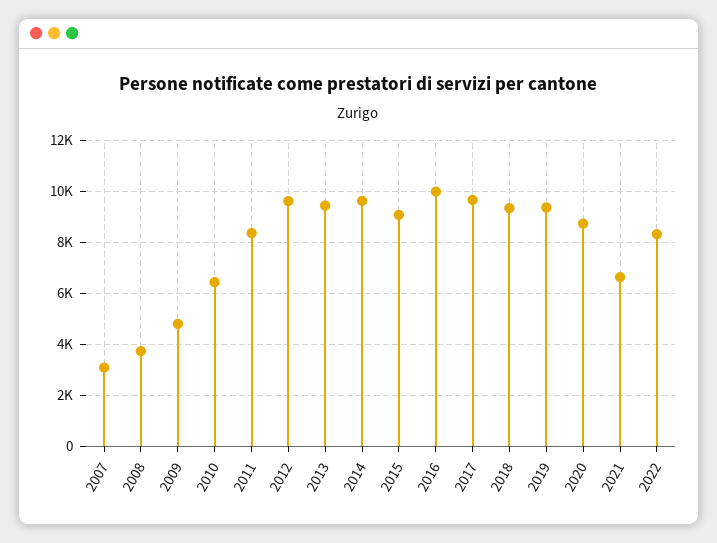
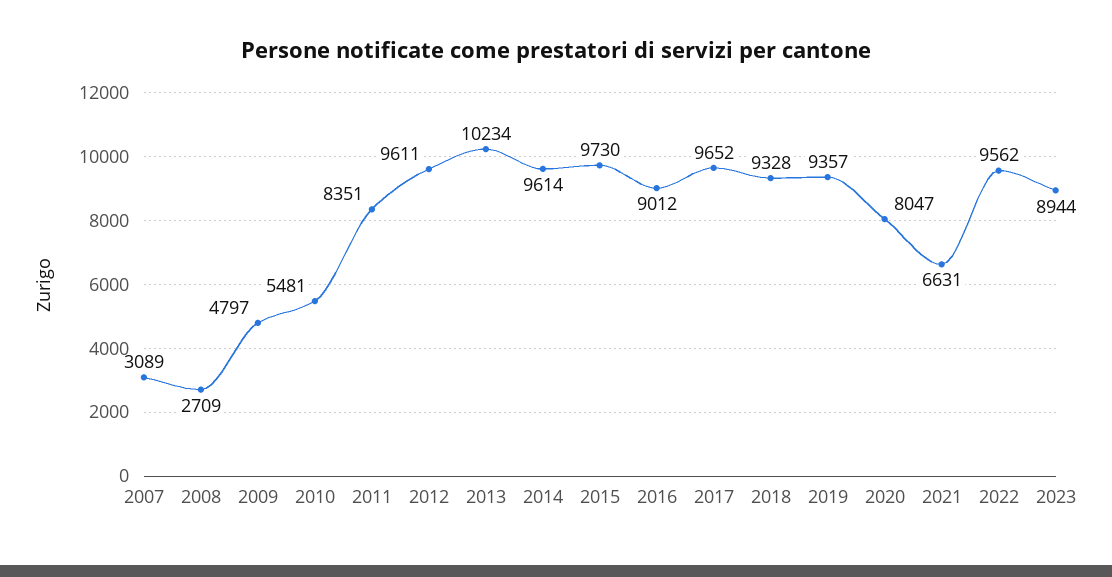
2008: 3750 -> 2709
2010: 6500 -> 5481
2013: 9500 -> 10234
2015: 9000 -> 9730
2016: 10000 -> 9012
2020: 8750 -> 8047
2022: 8250 -> 9562
2023: none -> 8944

